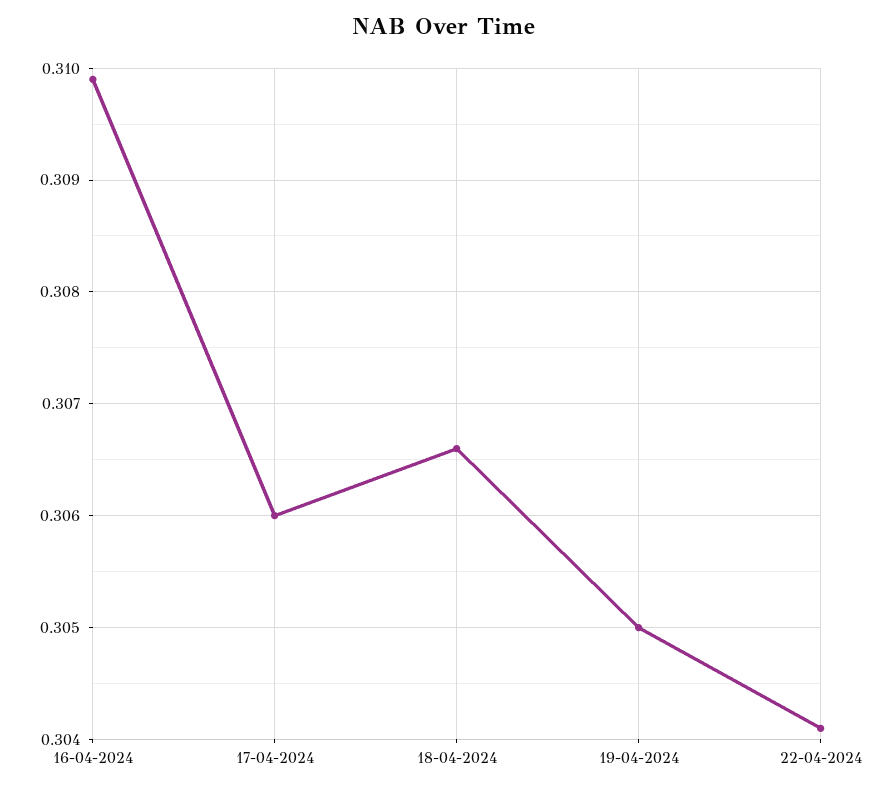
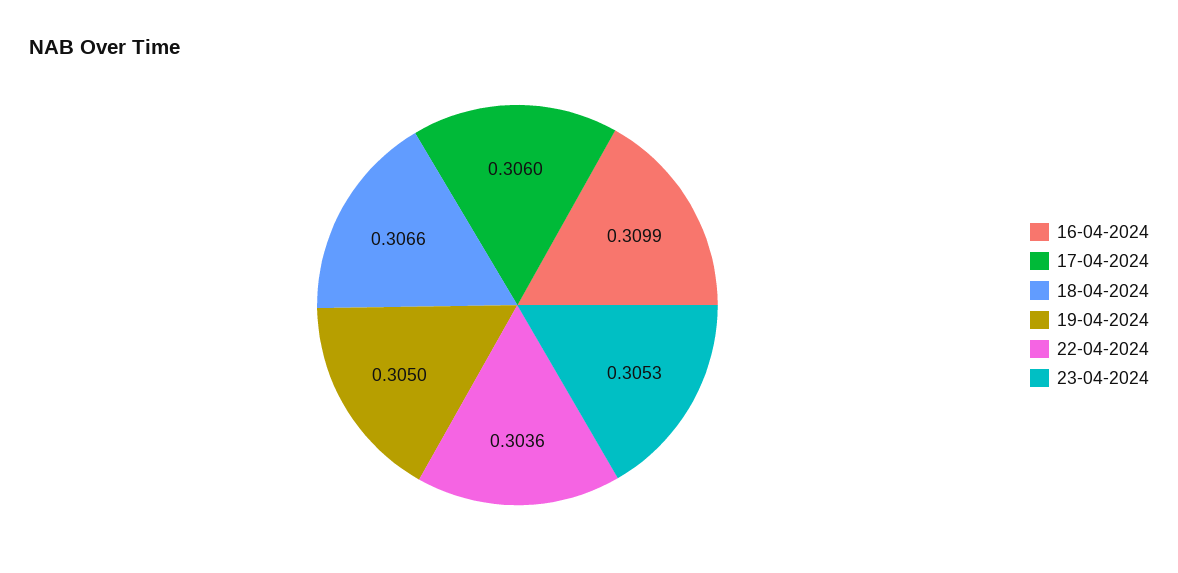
22-04-2024: 0.3041 -> 0.3036
23-04-2024: none -> 0.3053

